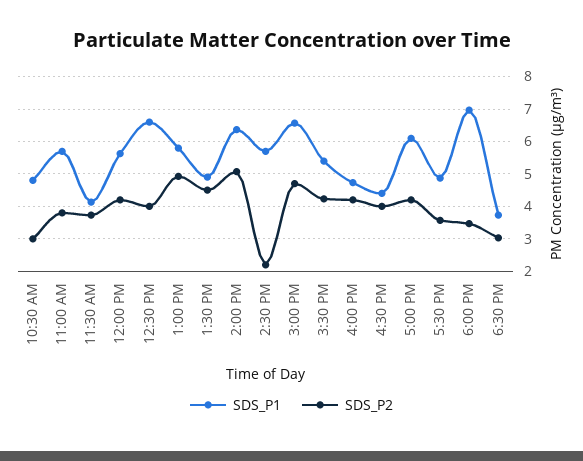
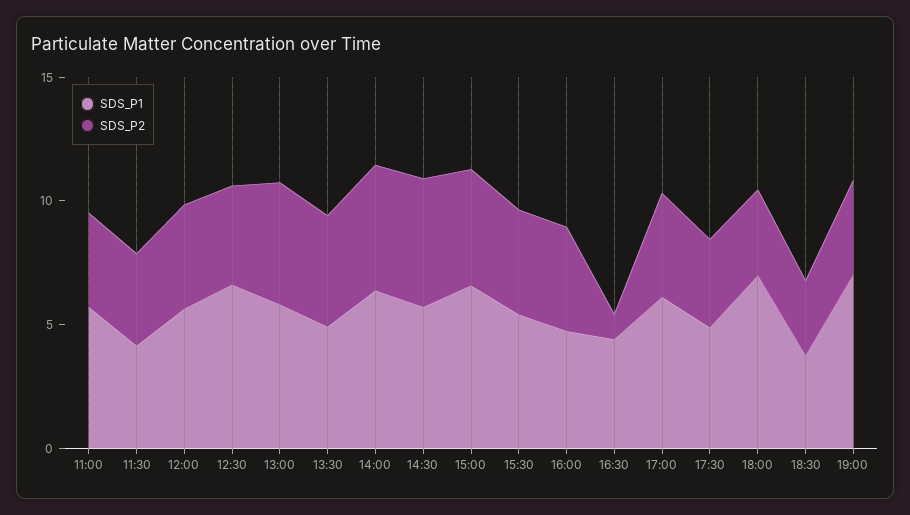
SDS_P1, 10:30 AM: 4.8 -> none
SDS_P2, 10:30 AM: 3 -> none
SDS_P2, 2:30 PM: 2.2 -> 5
SDS_P2, 4:30 PM: 4 -> 1
SDS_P1, 19:00: none -> 7
SDS_P2, 19:00: none -> 4

